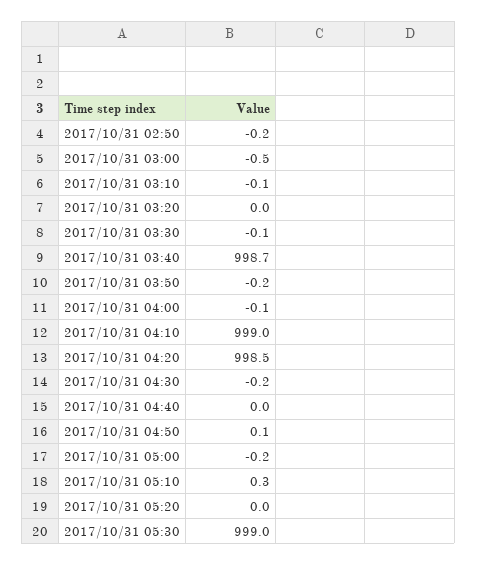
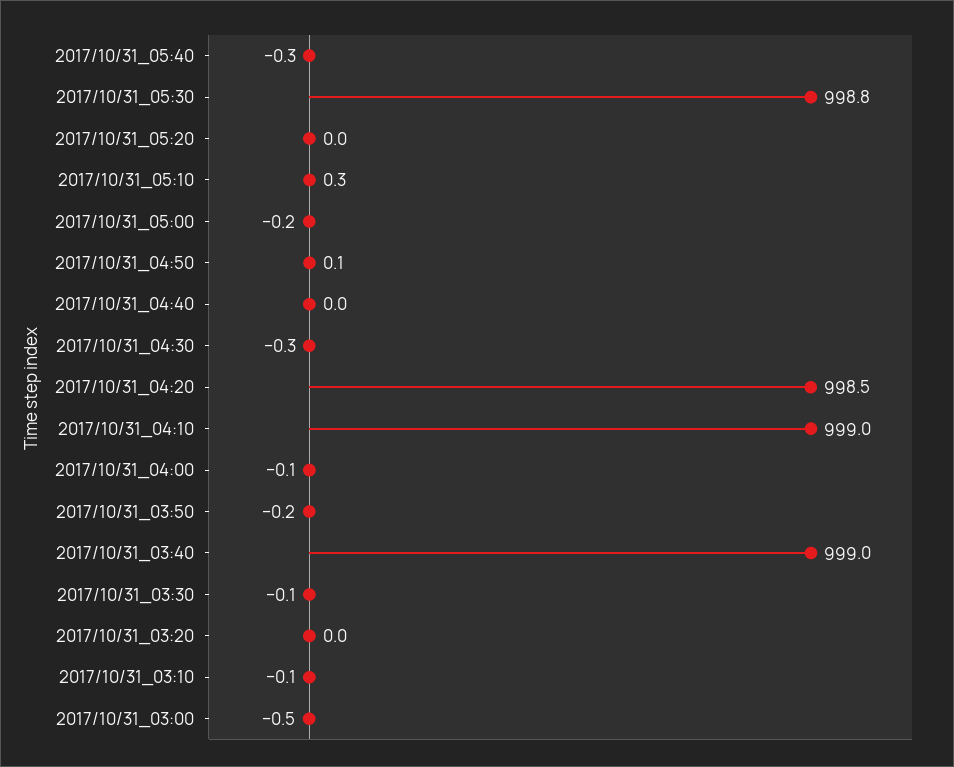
2017/10/31 02:50: -0.2 -> none
2017/10/31 03:40: 998.7 -> 999
2017/10/31 04:30: -0.2 -> -0.3
2017/10/31 05:30: 999 -> 998.8
2017/10/31_05:40: none -> -0.3

